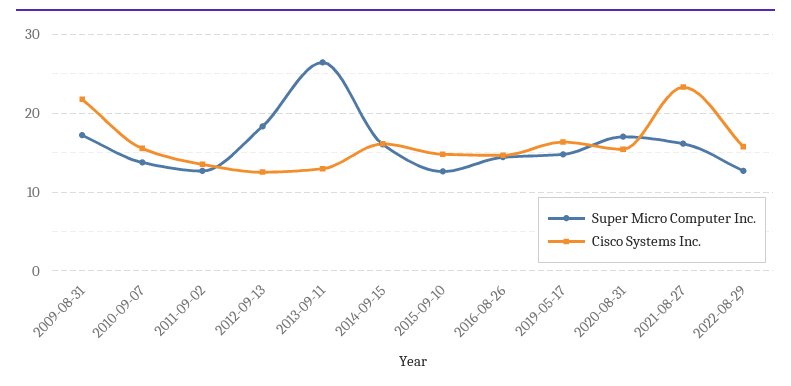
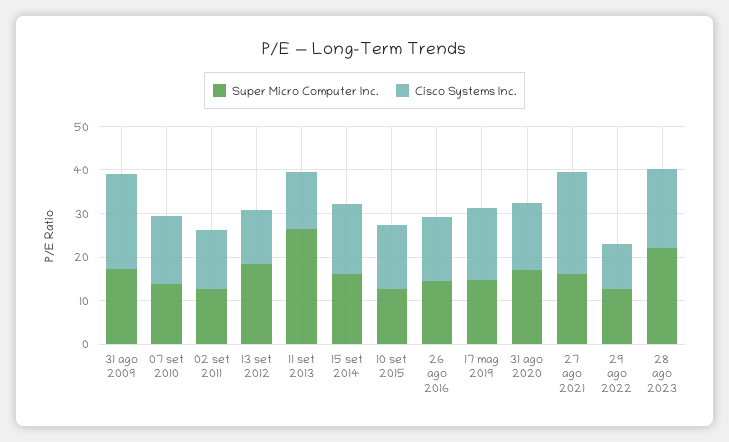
Cisco Systems Inc., 2022-08-29: 16 -> 10
Super Micro Computer Inc., 28 ago 2023: none -> 22
Cisco Systems Inc., 28 ago 2023: none -> 18

